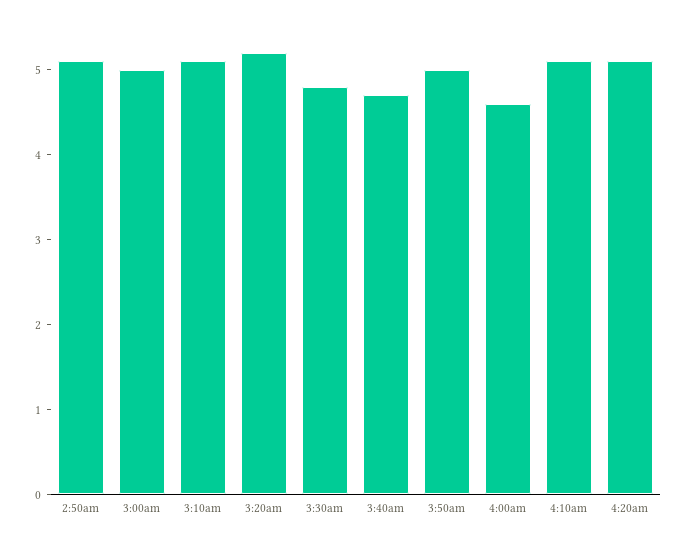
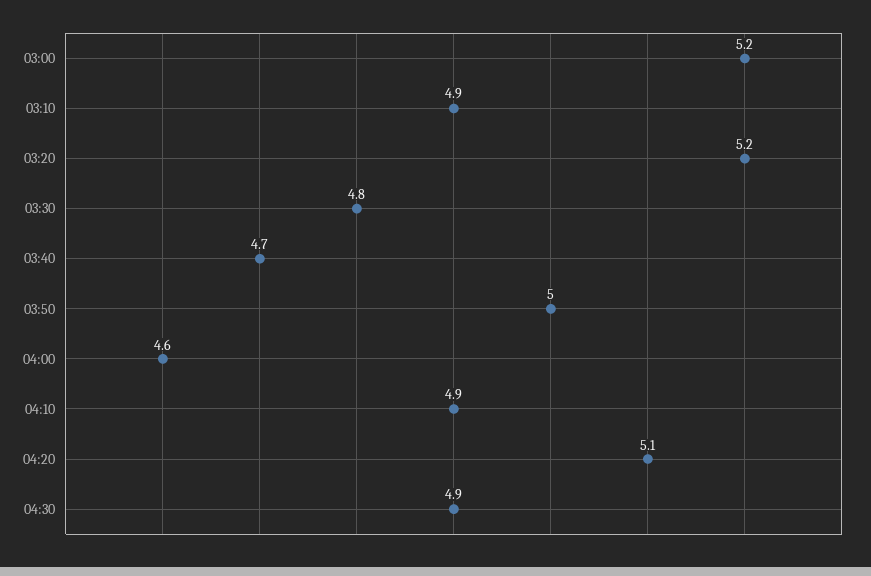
2:50am: 5.1 -> none
3:00am: 5 -> 5.2
3:10am: 5.1 -> 4.9
4:10am: 5.1 -> 4.9
04:30: none -> 4.9

